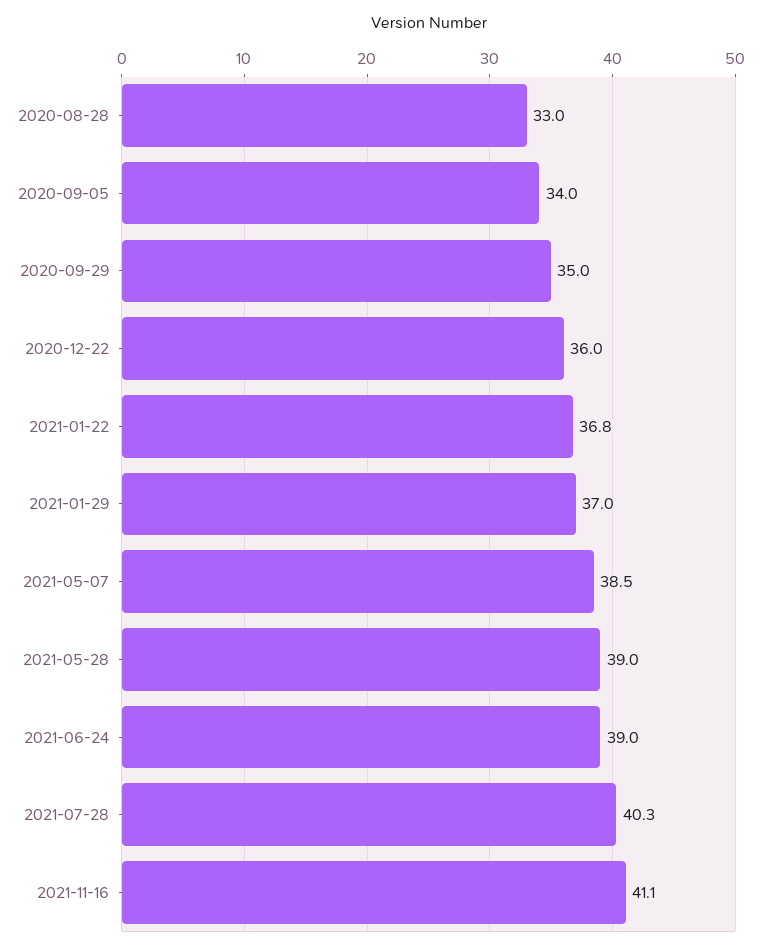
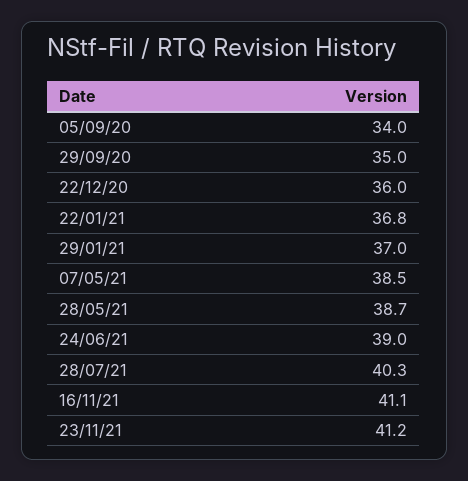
2020-08-28: 33 -> none
2021-05-28: 39 -> 38.7
23/11/21: none -> 41.2

